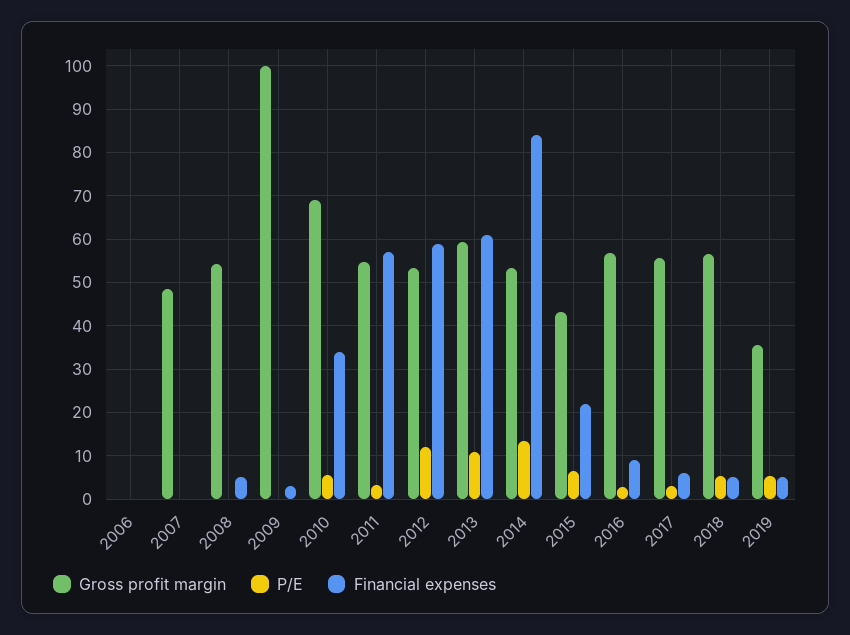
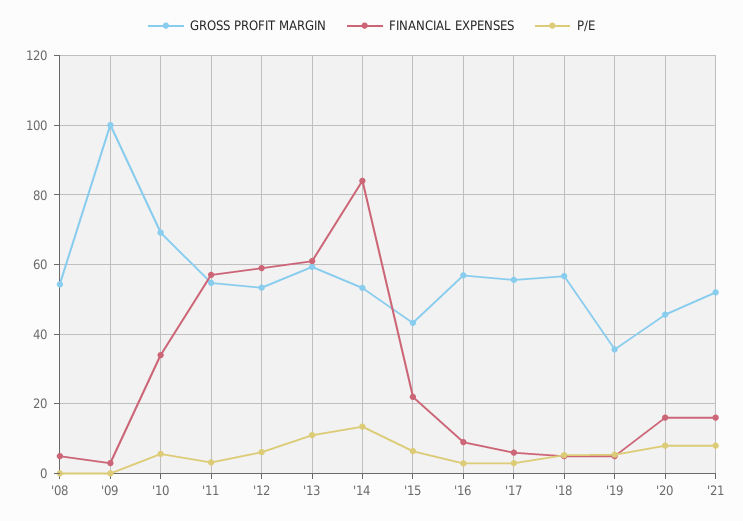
Gross profit margin, 2006: 0 -> none
P/E, 2006: 0 -> none
Financial expenses, 2006: 0 -> none
Gross profit margin, 2007: 48 -> none
P/E, 2007: 0 -> none
Financial expenses, 2007: 0 -> none
P/E, 2012: 12 -> 6
Gross profit margin, '20: none -> 46
Financial expenses, '20: none -> 16
P/E, '20: none -> 8
Gross profit margin, '21: none -> 52
Financial expenses, '21: none -> 16
P/E, '21: none -> 8

